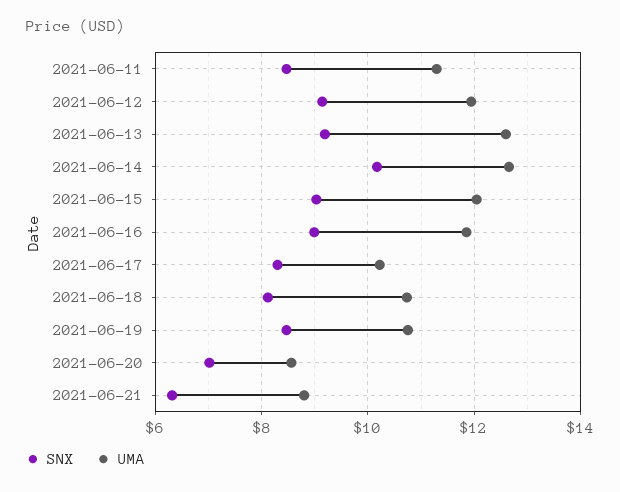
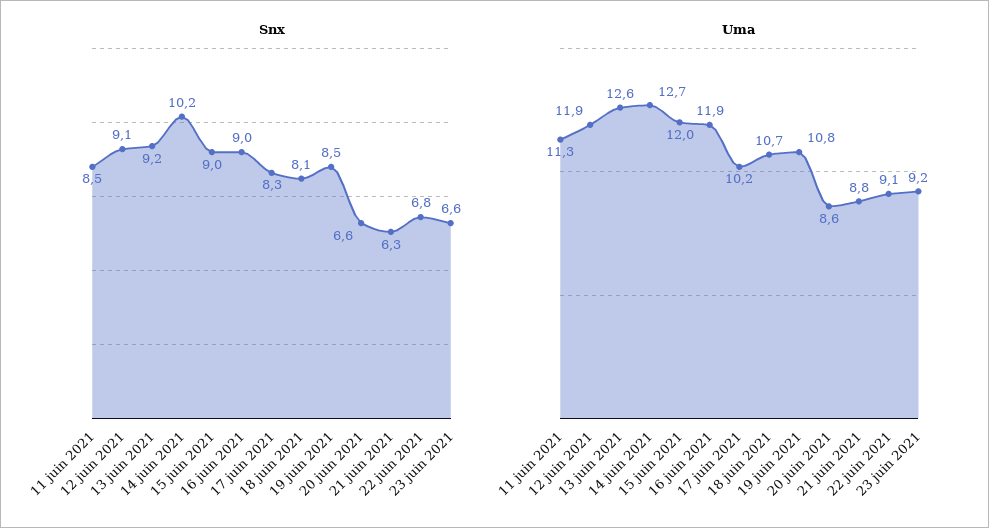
SNX, 2021-06-20: 7 -> 6.6
SNX, 22 juin 2021: none -> 6.8
SNX, 23 juin 2021: none -> 6.6
UMA, 22 juin 2021: none -> 9.1
UMA, 23 juin 2021: none -> 9.2

